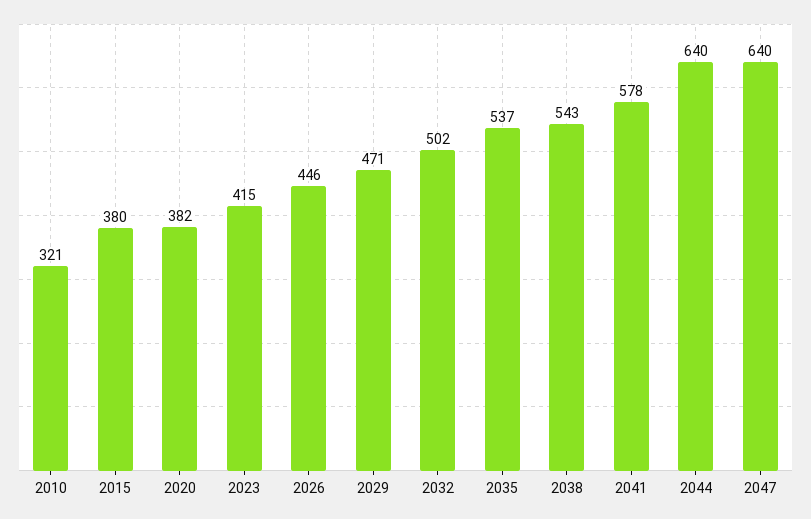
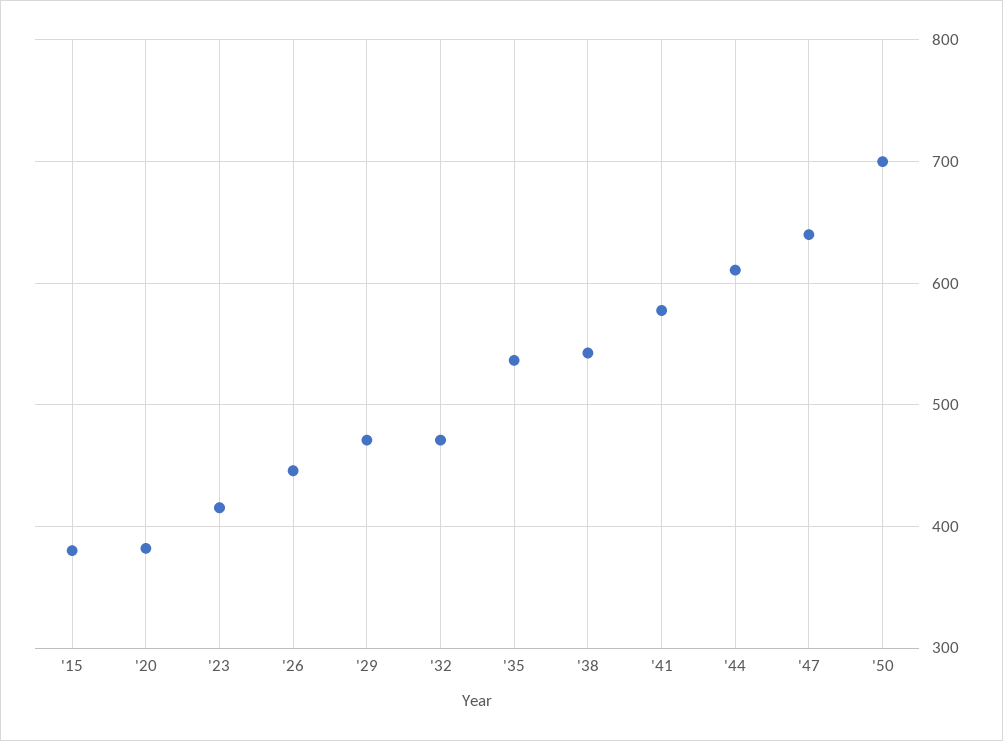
2010: 321 -> none
2032: 502 -> 470
2044: 640 -> 610
'50: none -> 700

